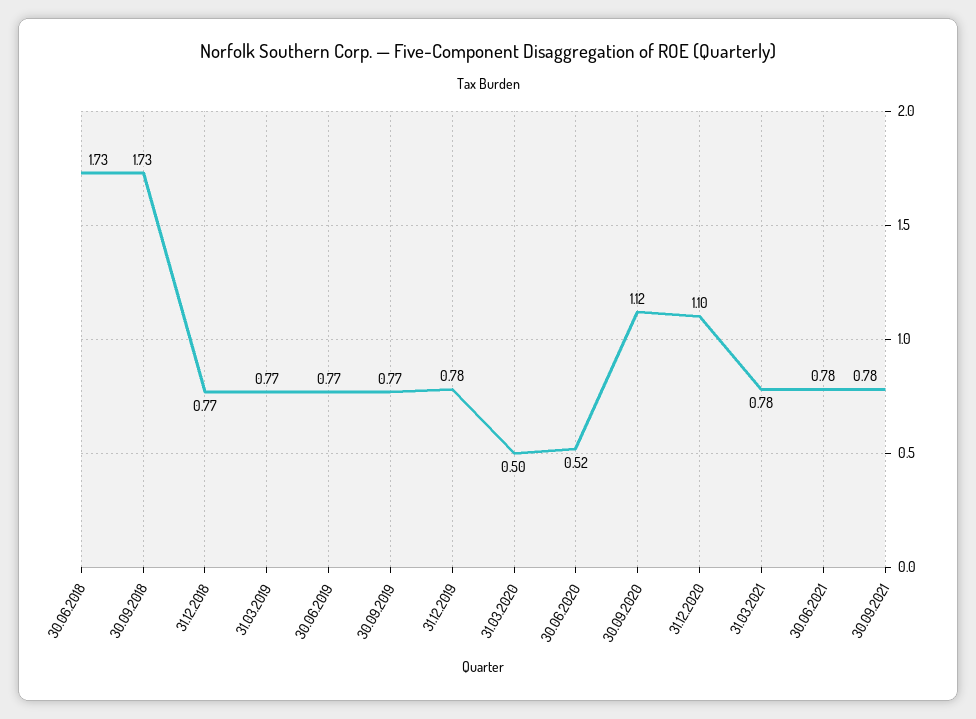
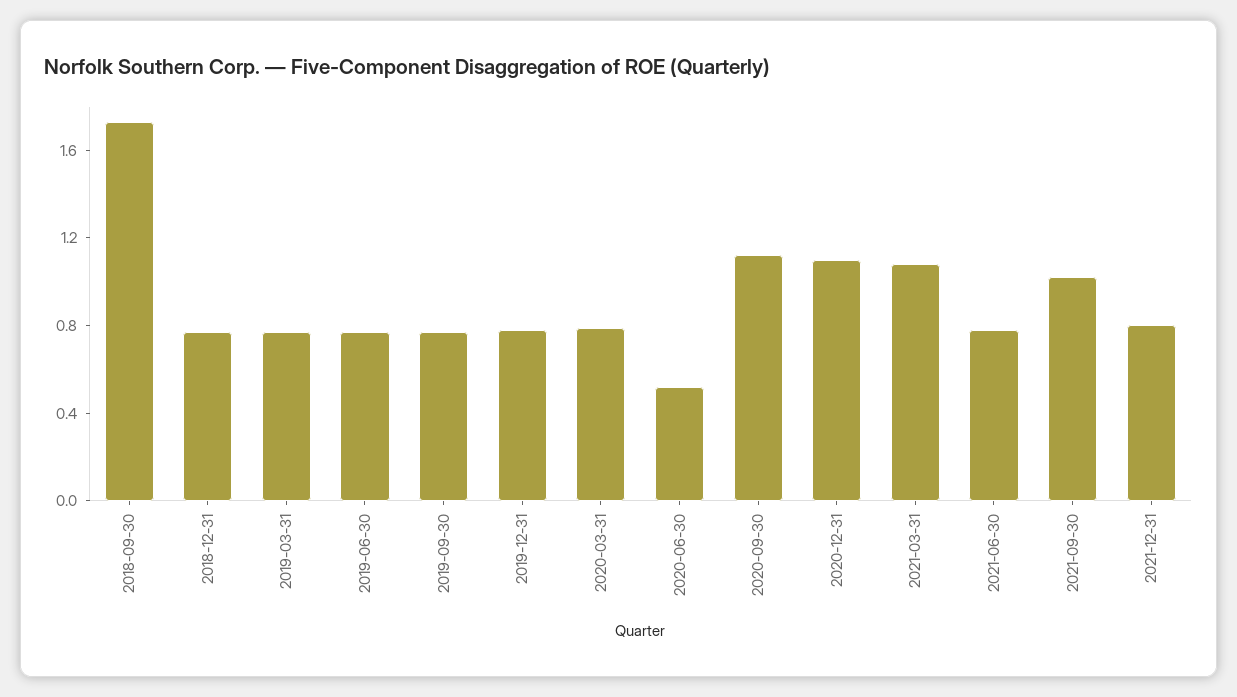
30.06.2018: 1.73 -> none
31.03.2020: 0.5 -> 0.8
31.03.2021: 0.78 -> 1.1
30.09.2021: 0.78 -> 1
2021-12-31: none -> 0.8

